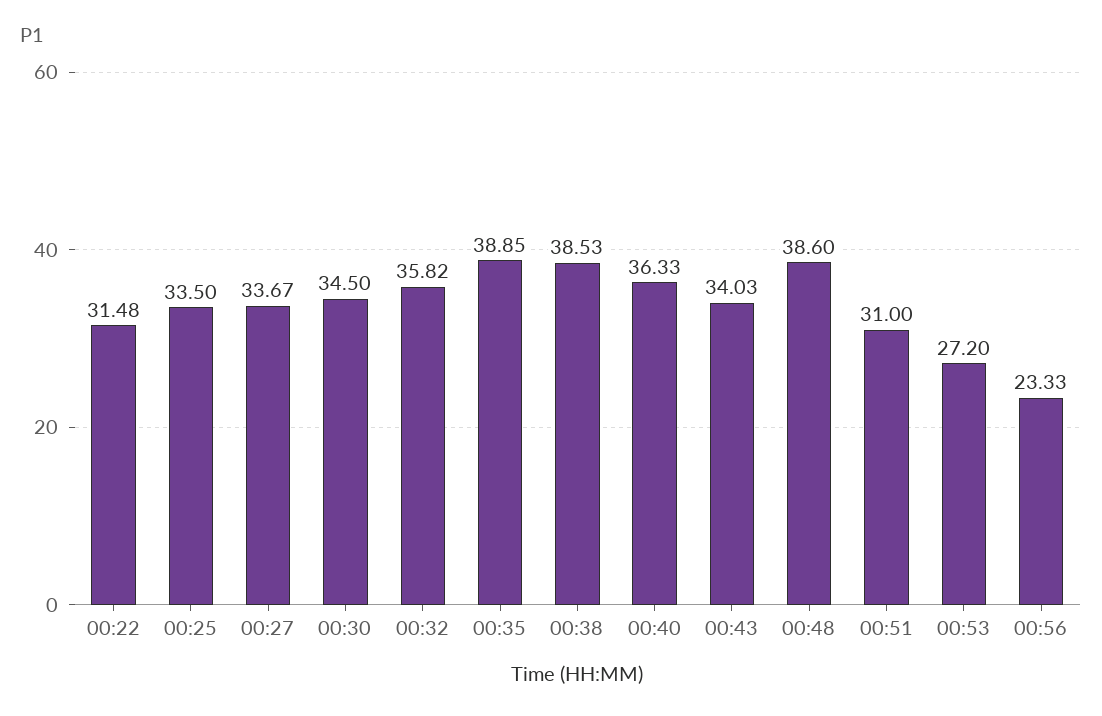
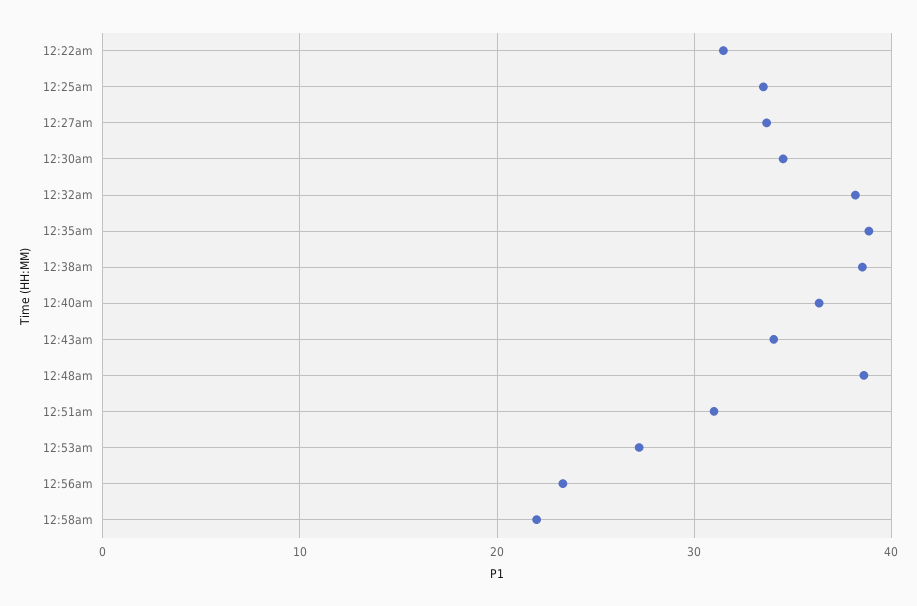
00:32: 35.82 -> 38
12:58am: none -> 22

